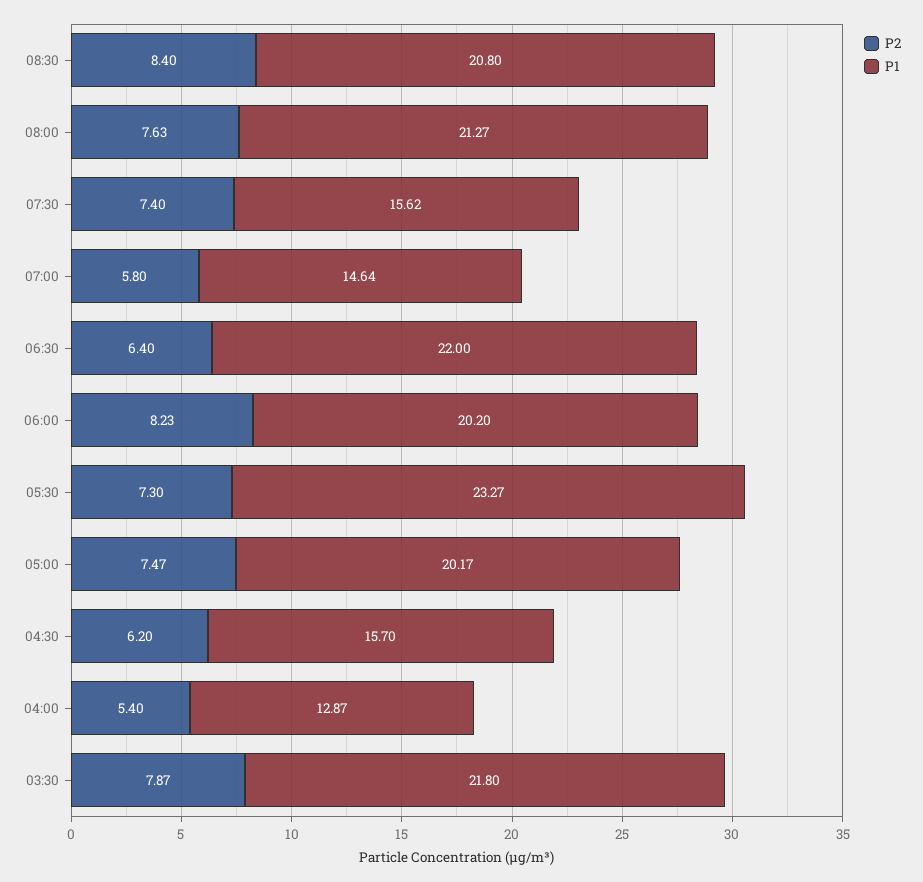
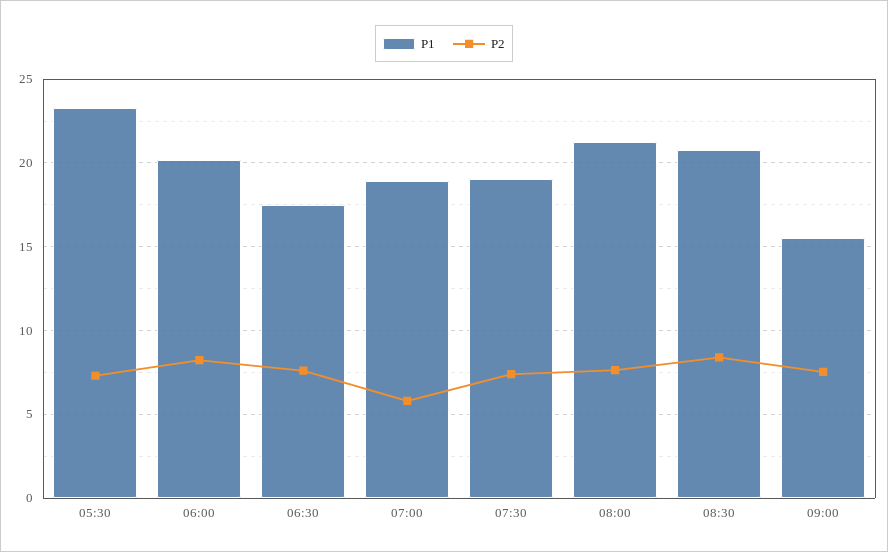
P1, 07:30: 15.62 -> 19
P1, 07:00: 14.64 -> 19
P2, 06:30: 6.4 -> 7.5
P1, 06:30: 22 -> 17.5
P2, 05:00: 7.47 -> none
P1, 05:00: 20.17 -> none
P2, 04:30: 6.2 -> none
P1, 04:30: 15.7 -> none
P2, 04:00: 5.4 -> none
P1, 04:00: 12.87 -> none
P2, 03:30: 7.87 -> none
P1, 03:30: 21.8 -> none
P1, 09:00: none -> 15.5
P2, 09:00: none -> 7.5

